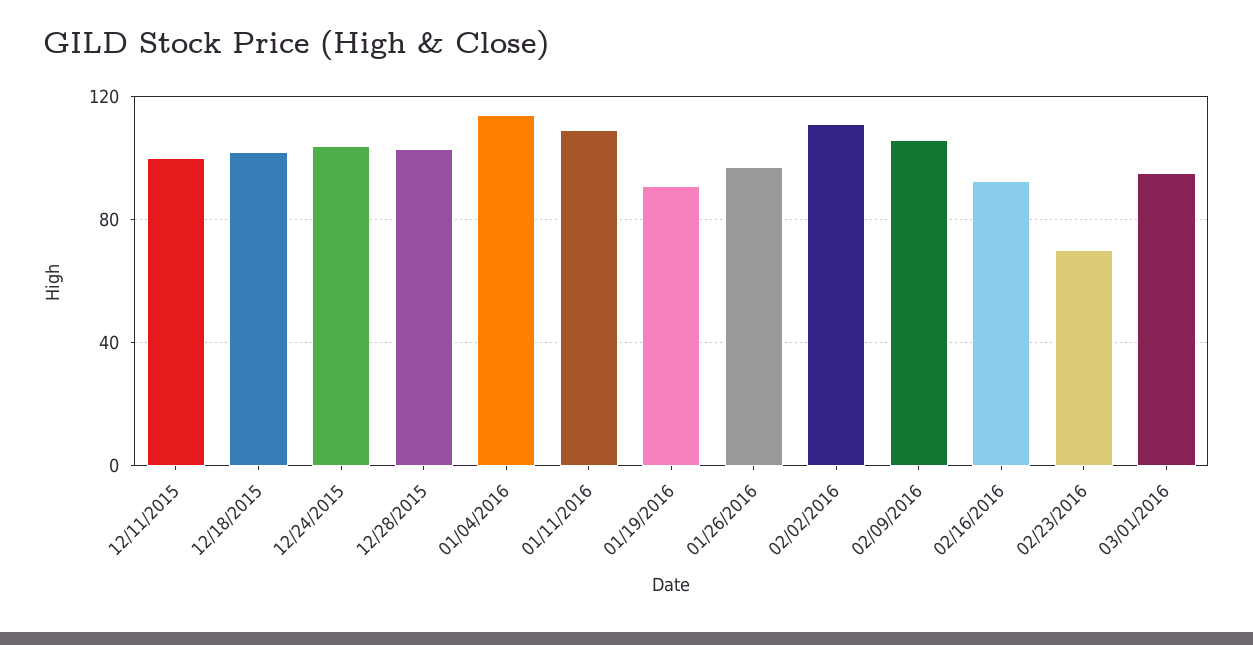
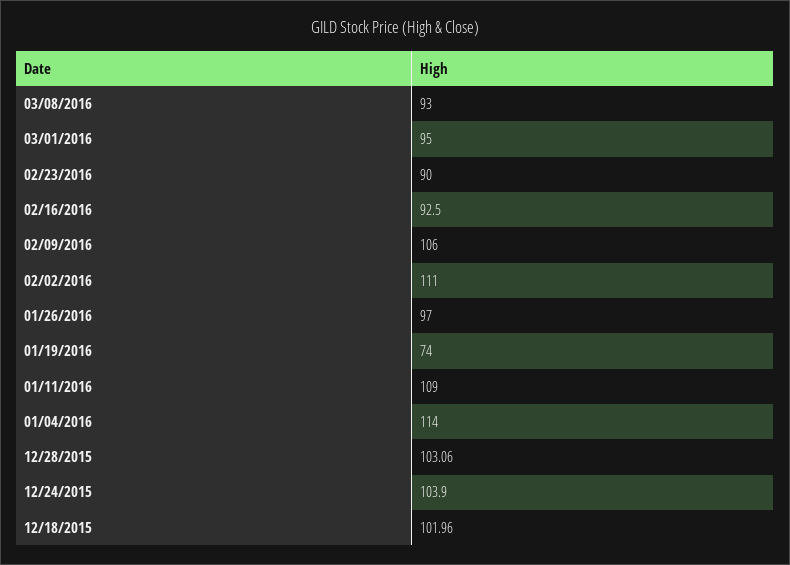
12/11/2015: 100 -> none
01/19/2016: 90 -> 74
02/23/2016: 70 -> 90
03/08/2016: none -> 93

